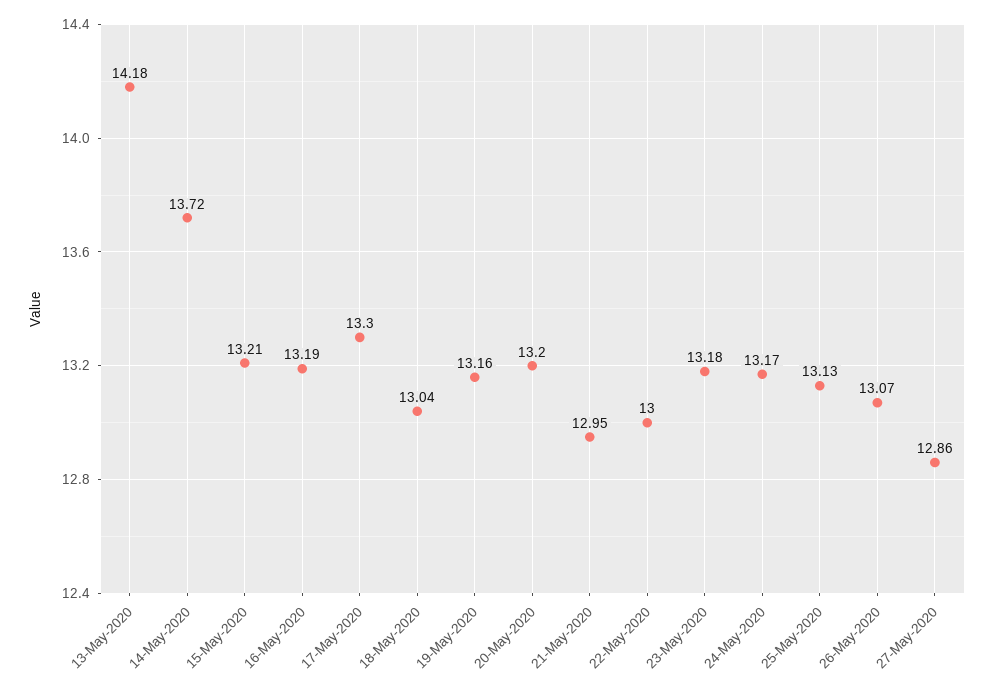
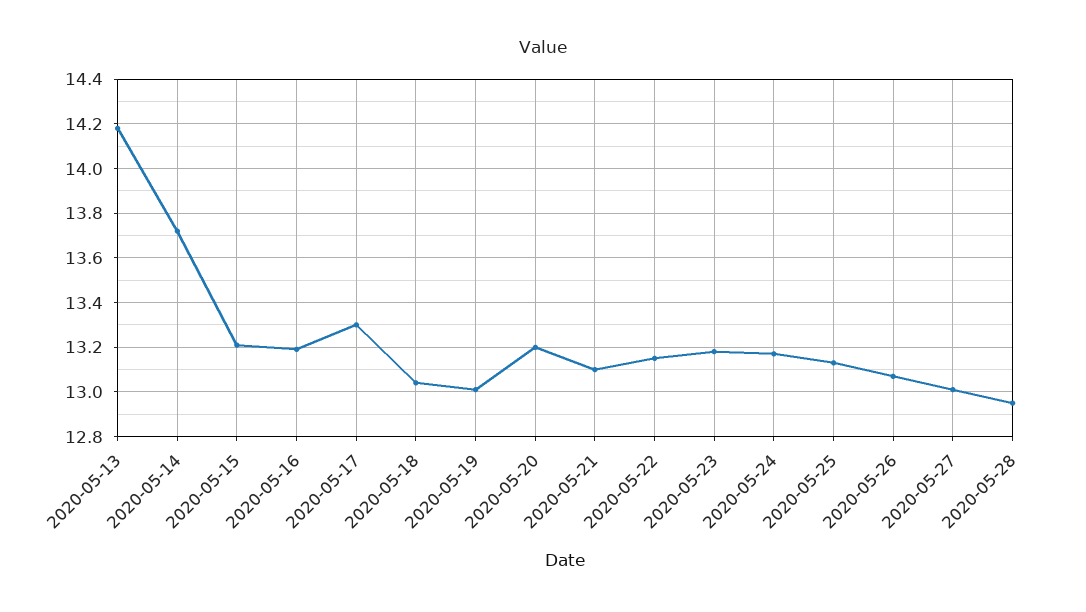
19-May-2020: 13.16 -> 13
21-May-2020: 12.95 -> 13.1
22-May-2020: 13 -> 13.15
27-May-2020: 12.86 -> 13
2020-05-28: none -> 12.95

